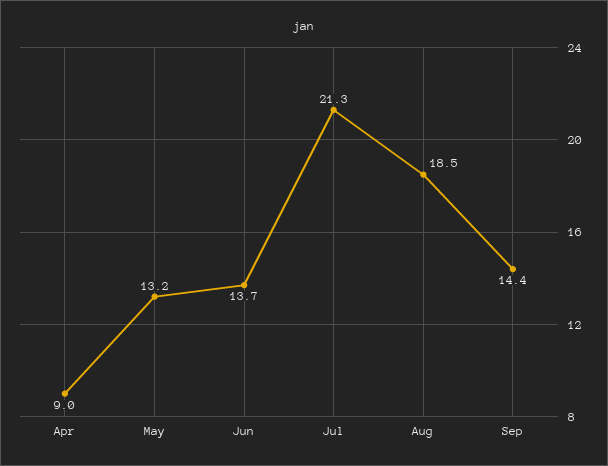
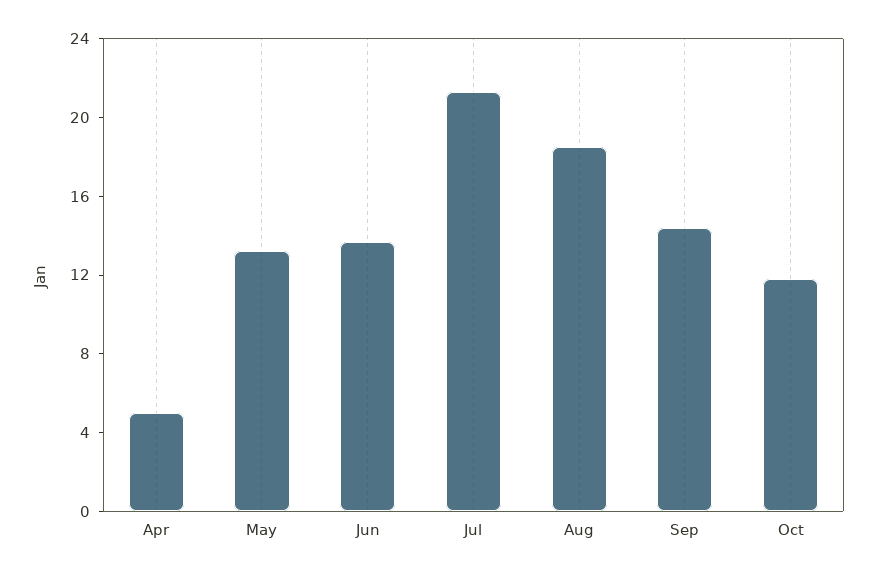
Apr: 9 -> 5
Oct: none -> 12

